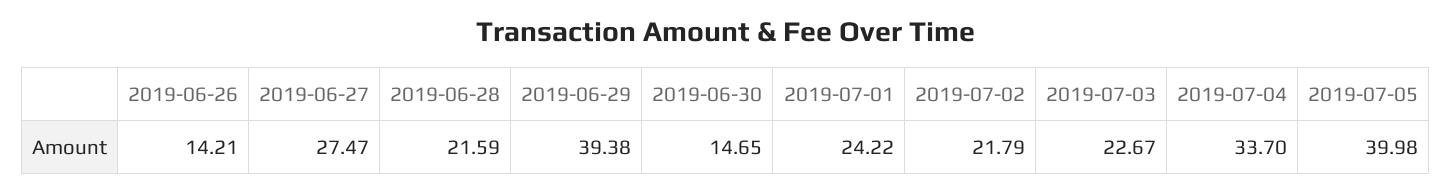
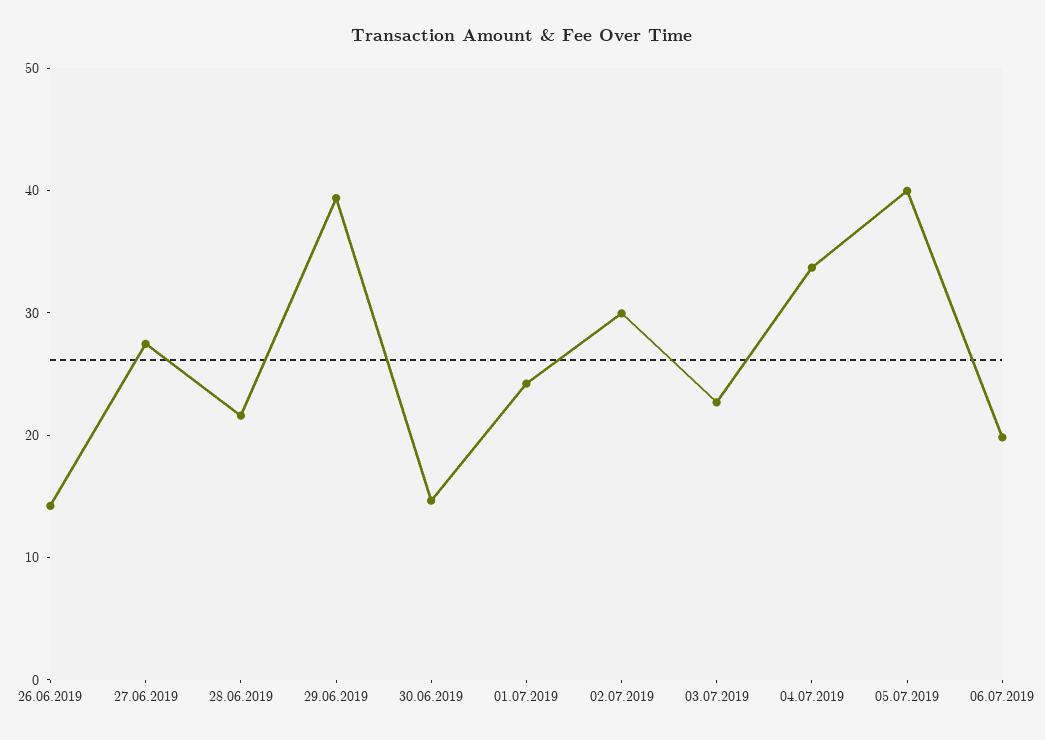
2019-07-02: 21.79 -> 30
06.07.2019: none -> 20

